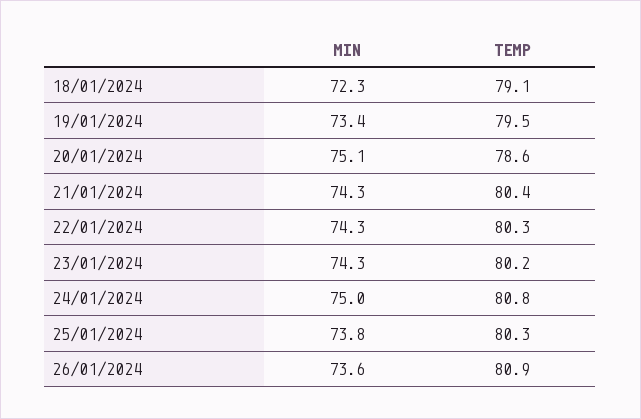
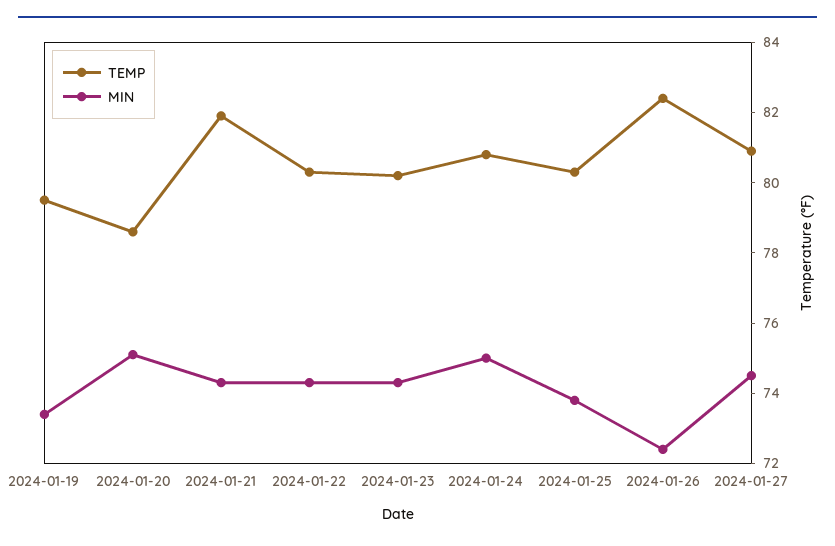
MIN, 18/01/2024: 72.3 -> none
TEMP, 18/01/2024: 79.1 -> none
TEMP, 21/01/2024: 80.4 -> 82
MIN, 26/01/2024: 73.6 -> 72.5
TEMP, 26/01/2024: 80.9 -> 82.5
TEMP, 2024-01-27: none -> 81
MIN, 2024-01-27: none -> 74.5

